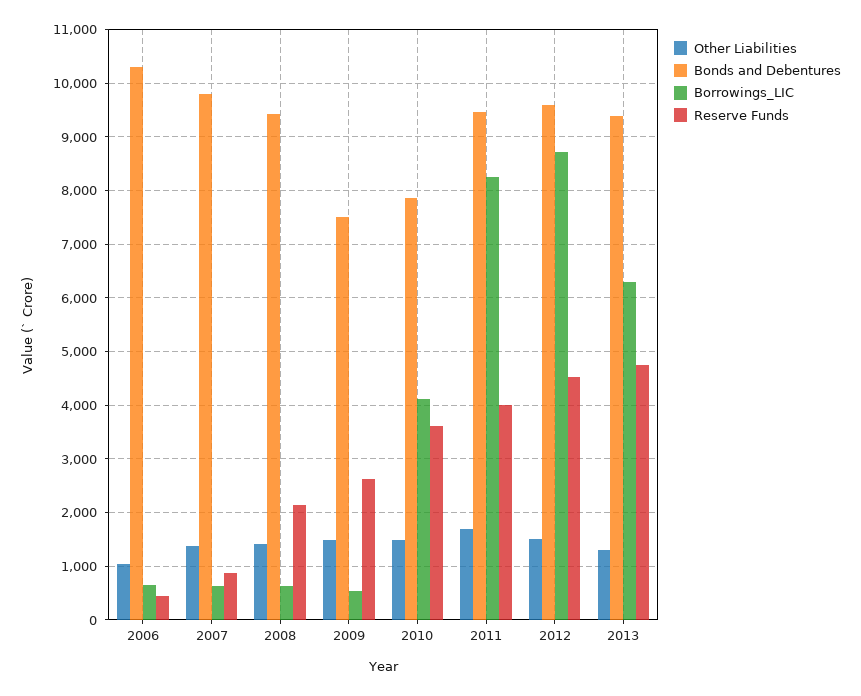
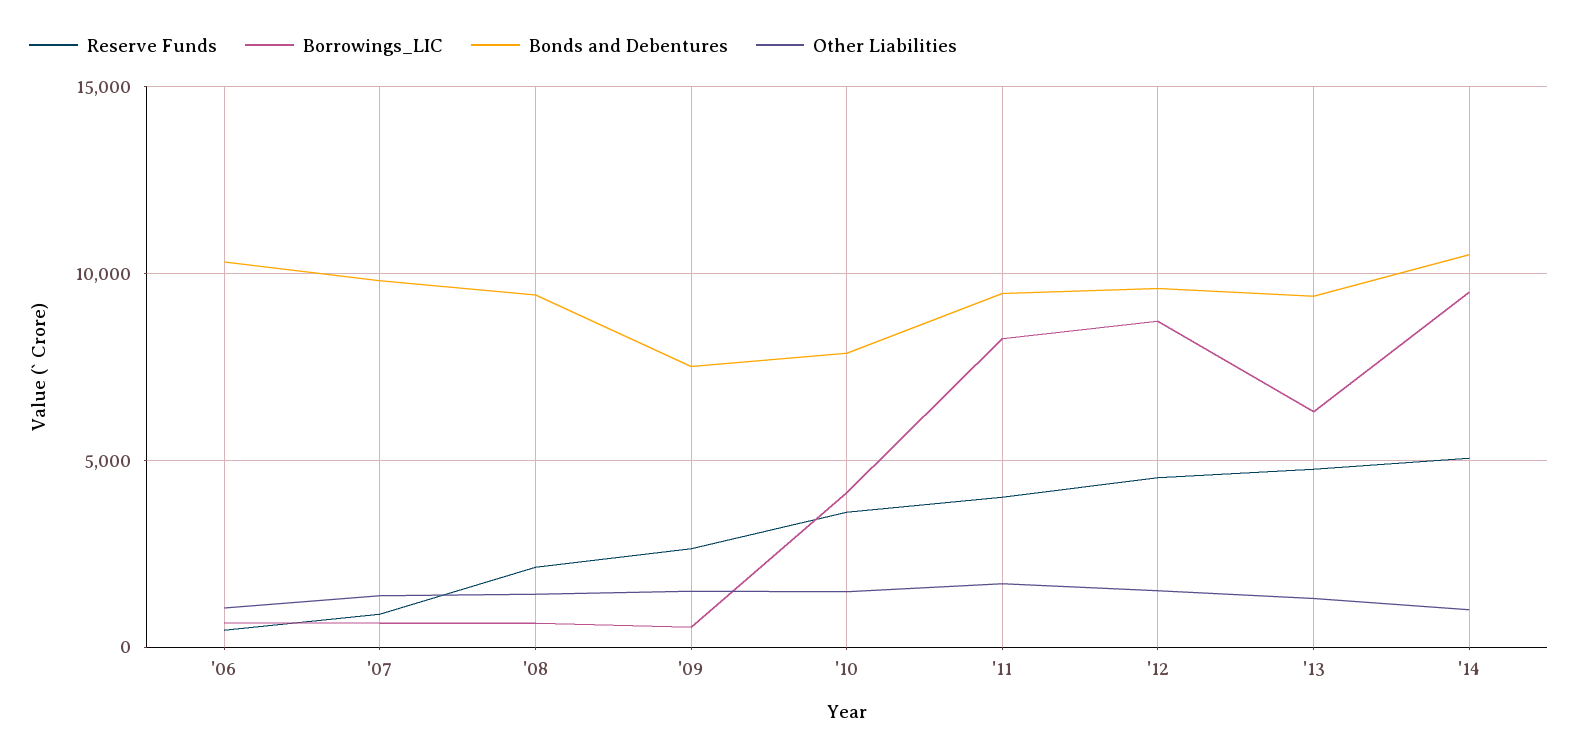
Reserve Funds, '14: none -> 5000
Borrowings_LIC, '14: none -> 9500
Bonds and Debentures, '14: none -> 10500
Other Liabilities, '14: none -> 1000

